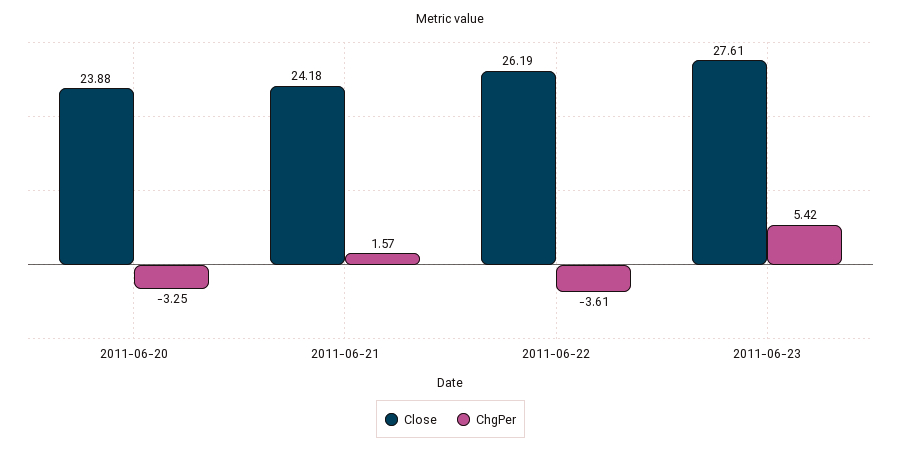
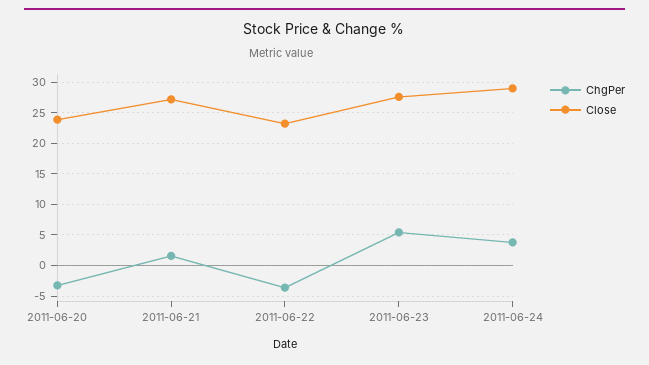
Close, 2011-06-21: 24.18 -> 27
Close, 2011-06-22: 26.19 -> 23
ChgPer, 2011-06-24: none -> 4
Close, 2011-06-24: none -> 29

